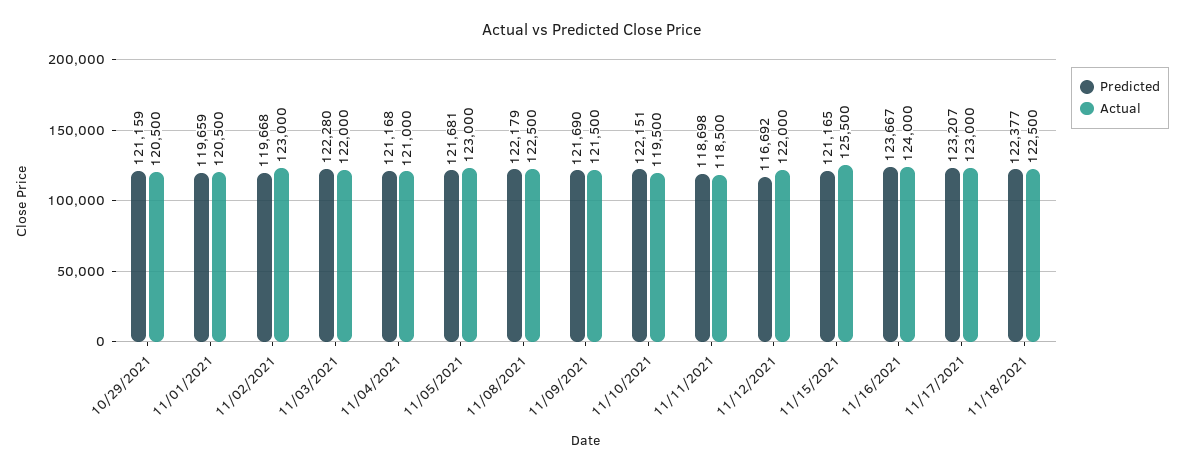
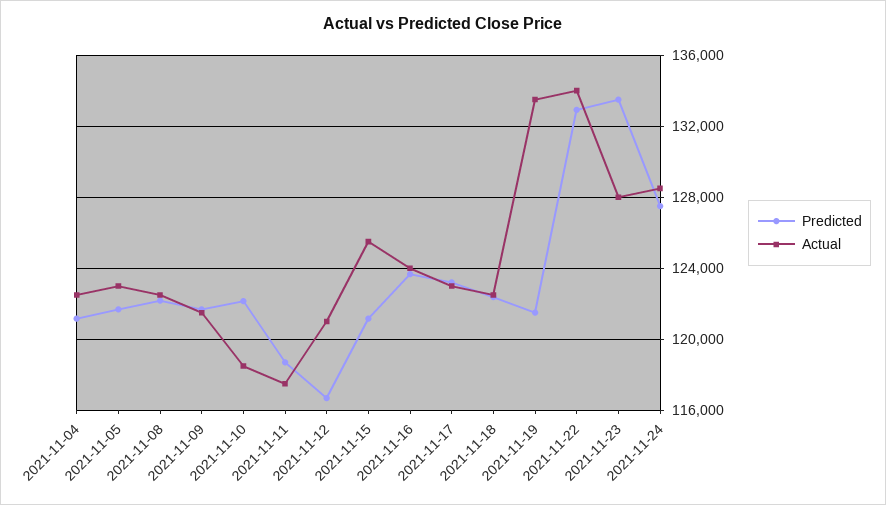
Predicted, 10/29/2021: 121159 -> none
Actual, 10/29/2021: 120500 -> none
Predicted, 11/01/2021: 119659 -> none
Actual, 11/01/2021: 120500 -> none
Predicted, 11/02/2021: 119668 -> none
Actual, 11/02/2021: 123000 -> none
Predicted, 11/03/2021: 122280 -> none
Actual, 11/03/2021: 122000 -> none
Actual, 11/04/2021: 121000 -> 122500
Actual, 11/10/2021: 119500 -> 118500
Actual, 11/11/2021: 118500 -> 117500
Actual, 11/12/2021: 122000 -> 121000
Predicted, 2021-11-19: none -> 121500
Actual, 2021-11-19: none -> 133500
Predicted, 2021-11-22: none -> 133000
Actual, 2021-11-22: none -> 134000
Predicted, 2021-11-23: none -> 133500
Actual, 2021-11-23: none -> 128000
Predicted, 2021-11-24: none -> 127500
Actual, 2021-11-24: none -> 128500

